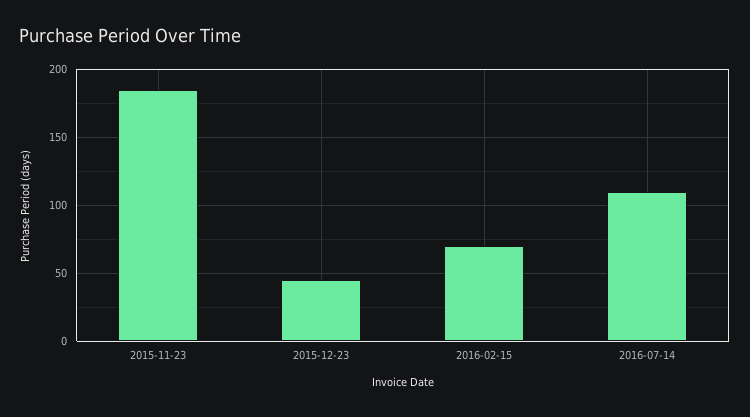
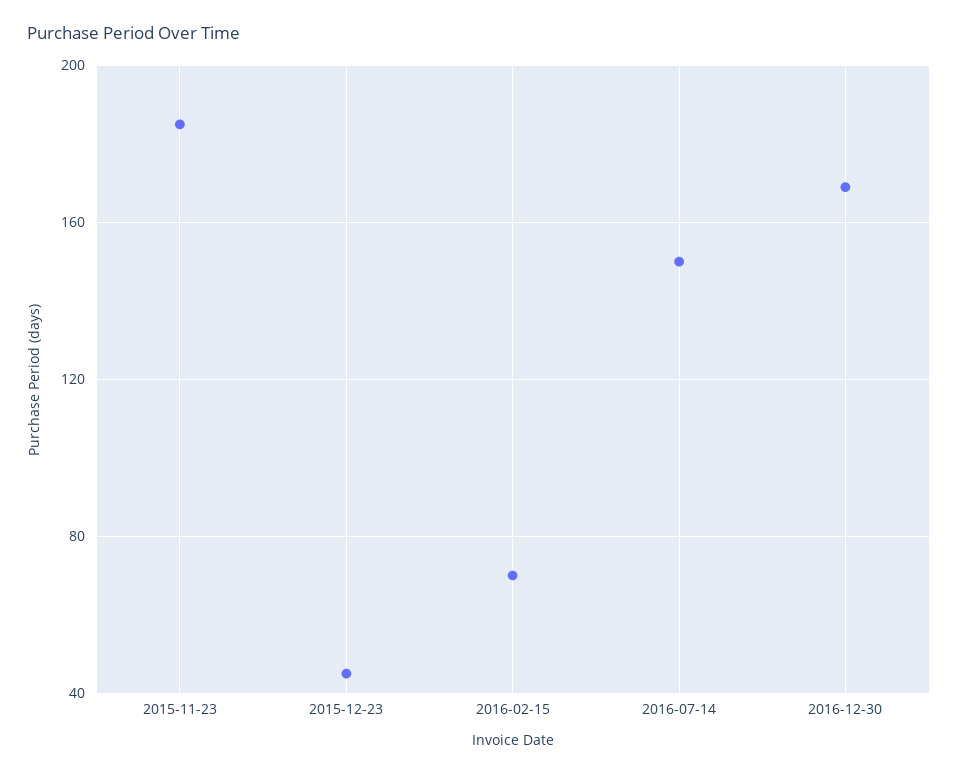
2016-07-14: 110 -> 150
2016-12-30: none -> 170

